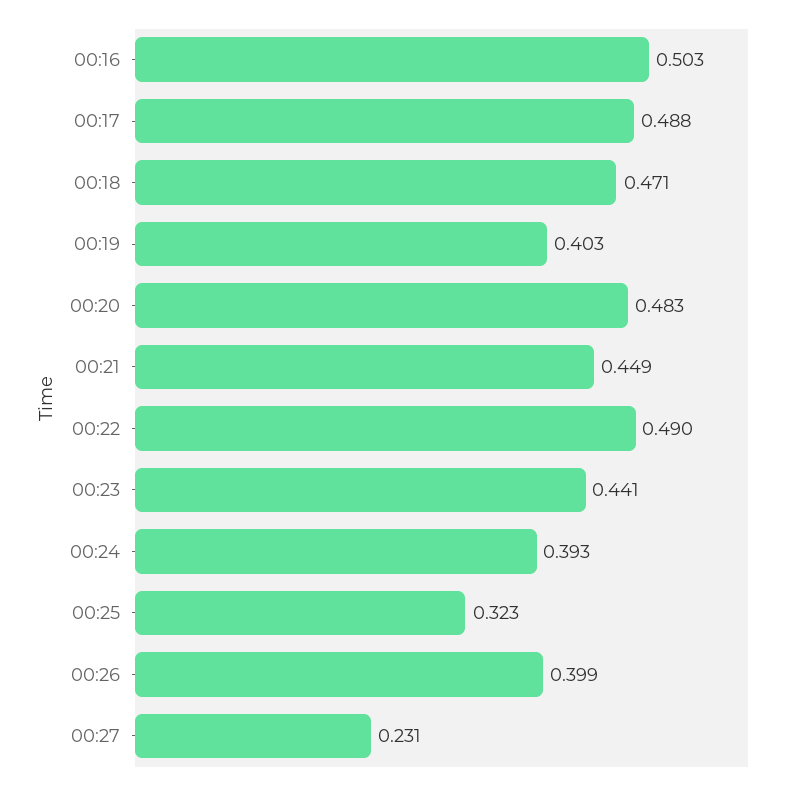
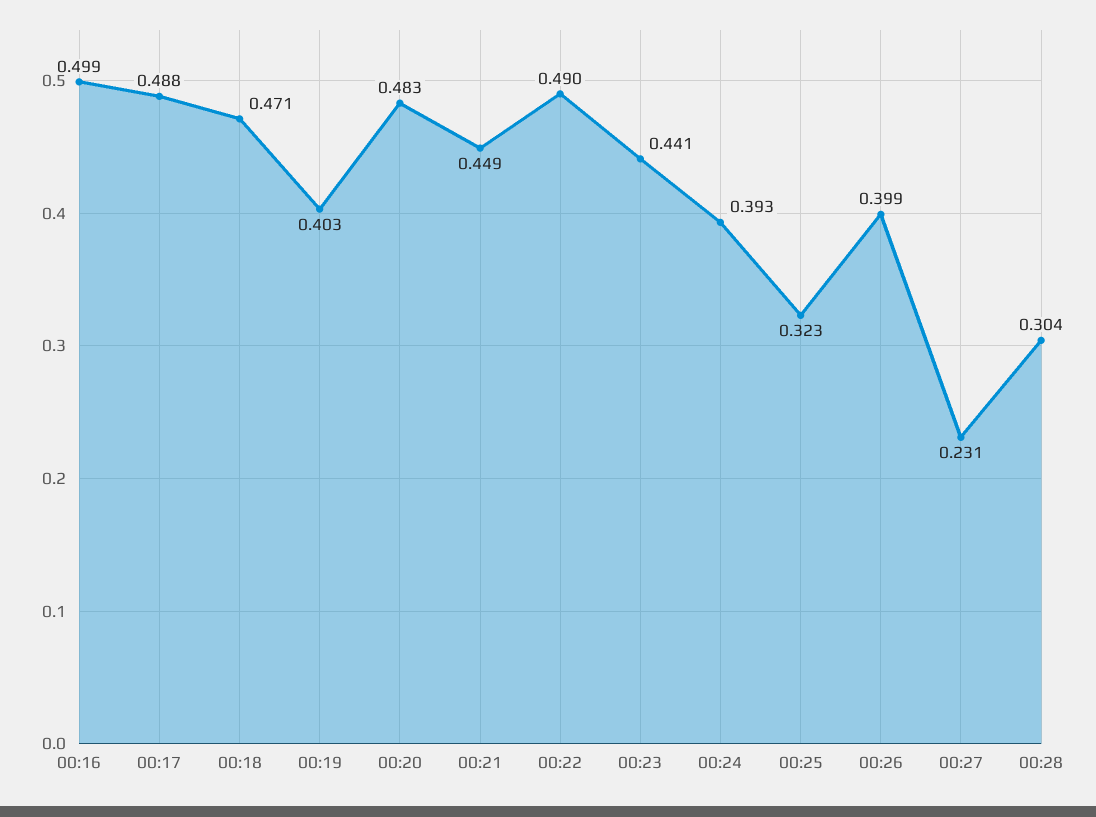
00:16: 0.503 -> 0.499
00:28: none -> 0.304

